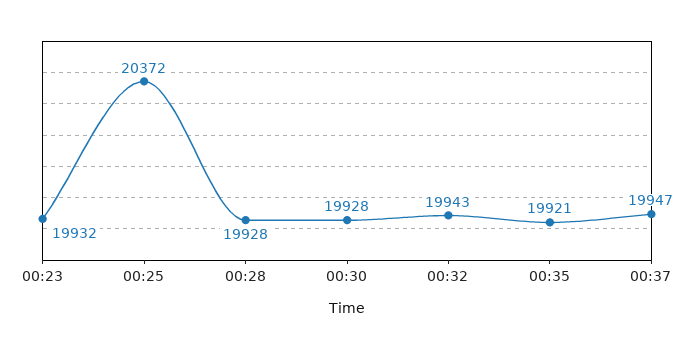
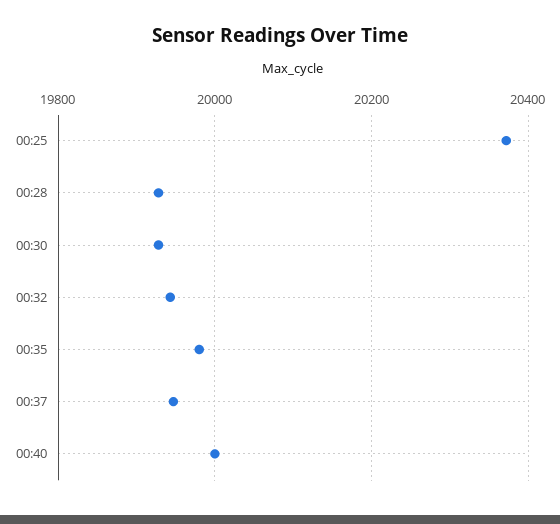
00:23: 19932 -> none
00:35: 19921 -> 19980
00:40: none -> 20000

